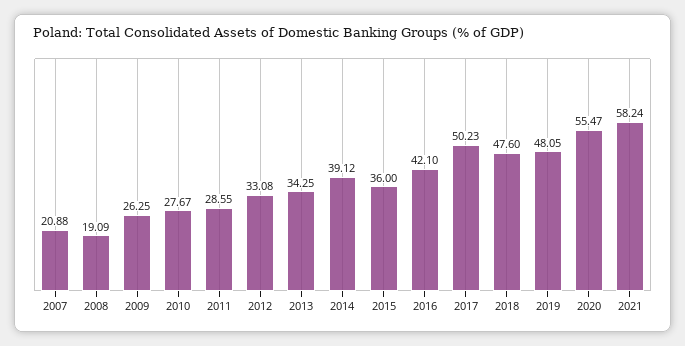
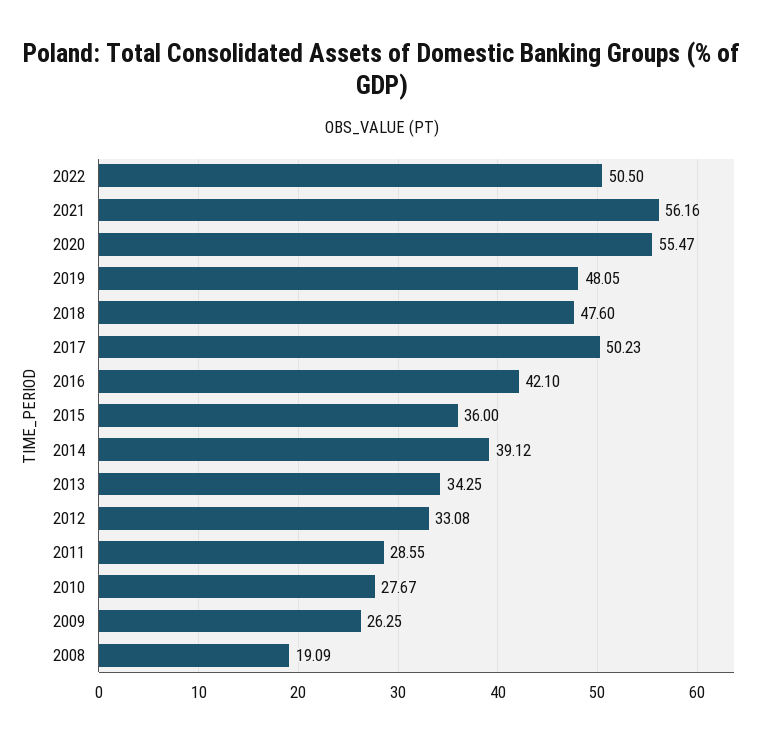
2007: 20.88 -> none
2021: 58.24 -> 56.16
2022: none -> 50.5

